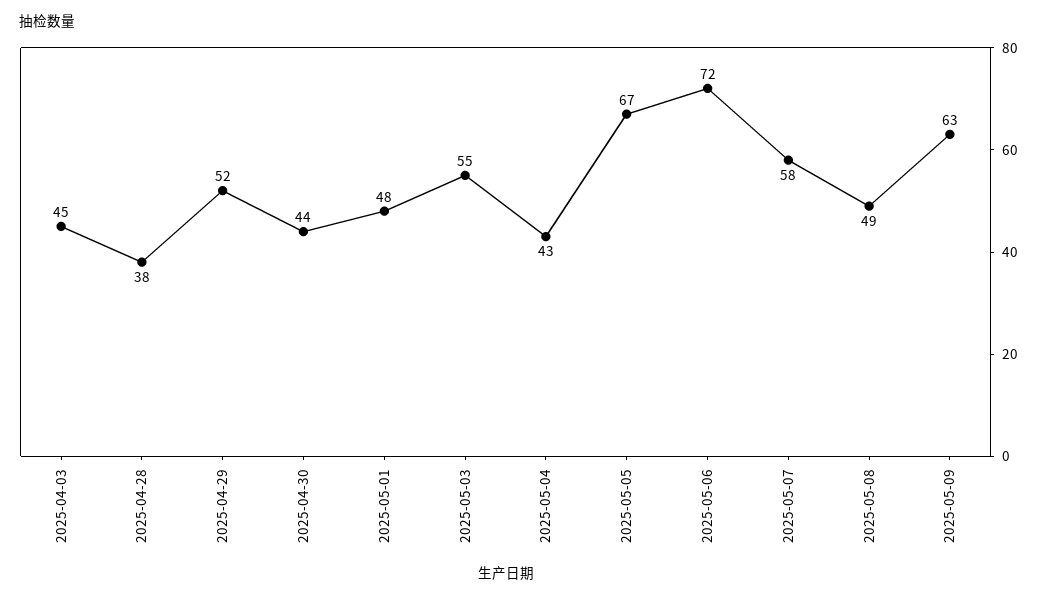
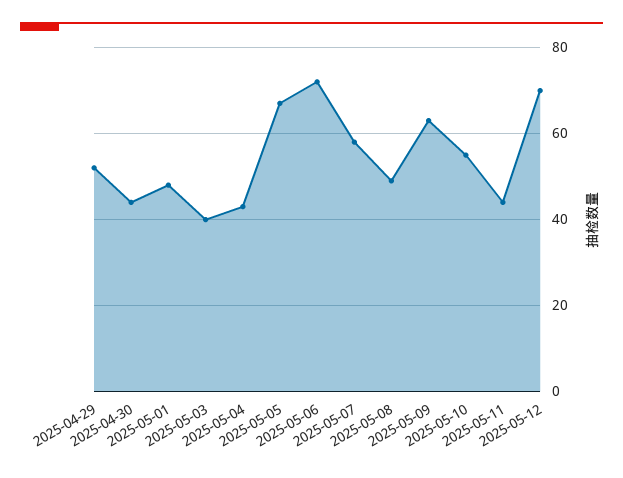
2025-04-03: 45 -> none
2025-04-28: 38 -> none
2025-05-03: 55 -> 40
2025-05-10: none -> 55
2025-05-11: none -> 45
2025-05-12: none -> 70

